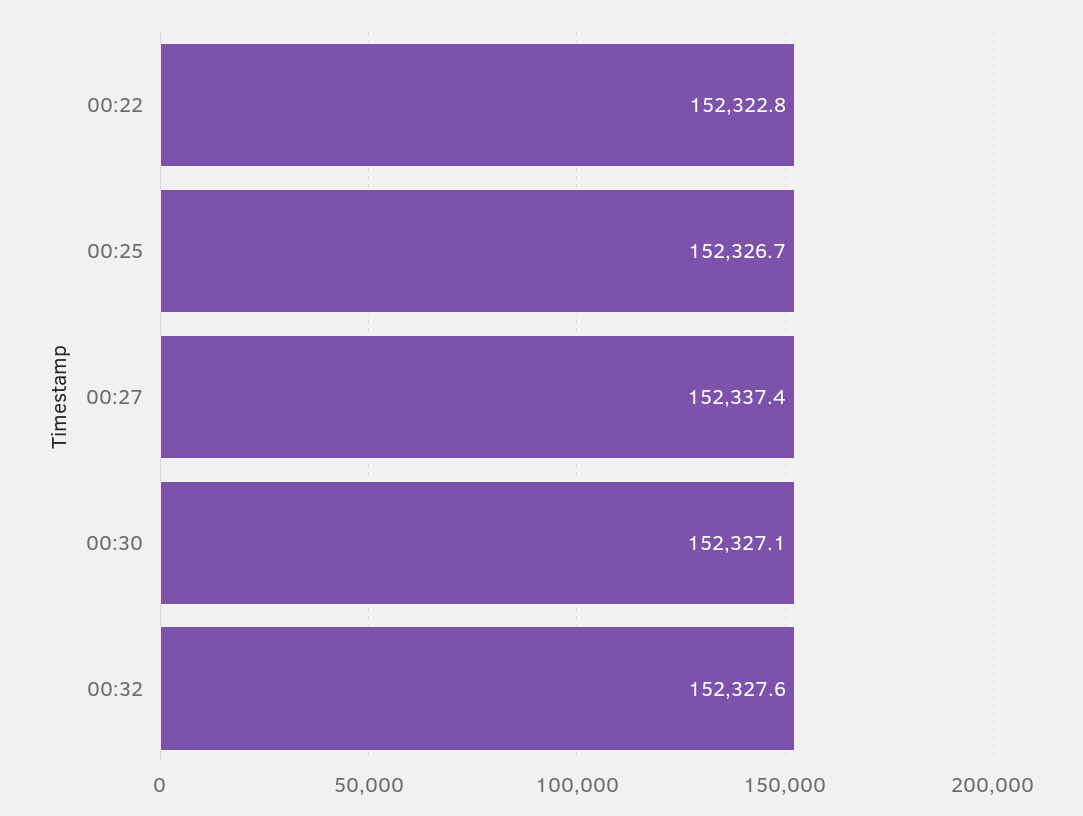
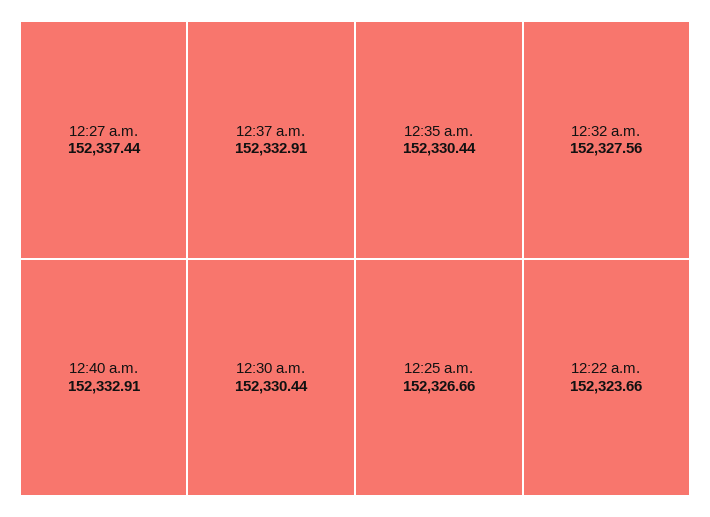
00:22: 152322.8 -> 152323.66
00:30: 152327.1 -> 152330.44
12:37 a.m.: none -> 152332.91
12:40 a.m.: none -> 152332.91
12:35 a.m.: none -> 152330.44

